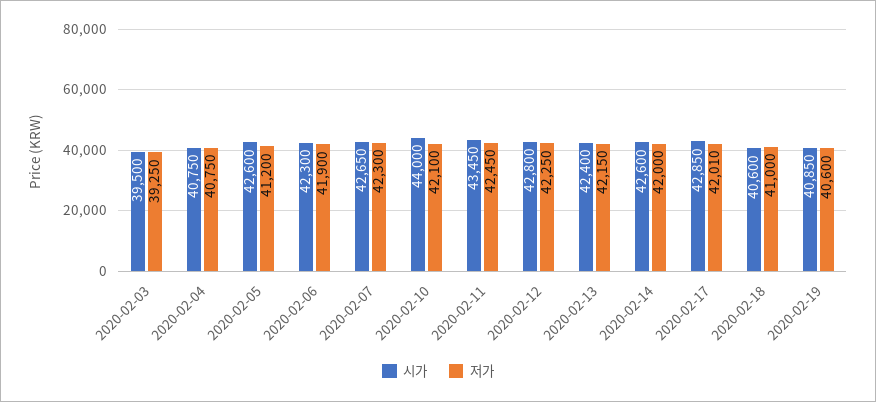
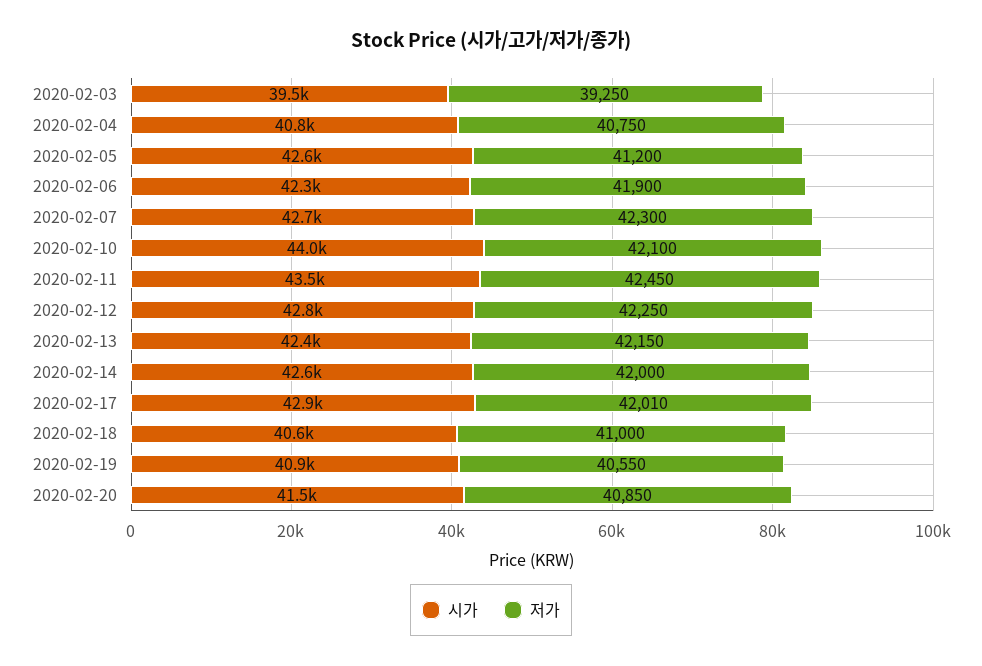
저가, 2020-02-19: 40600 -> 40550
시가, 2020-02-20: none -> 41500
저가, 2020-02-20: none -> 40850

